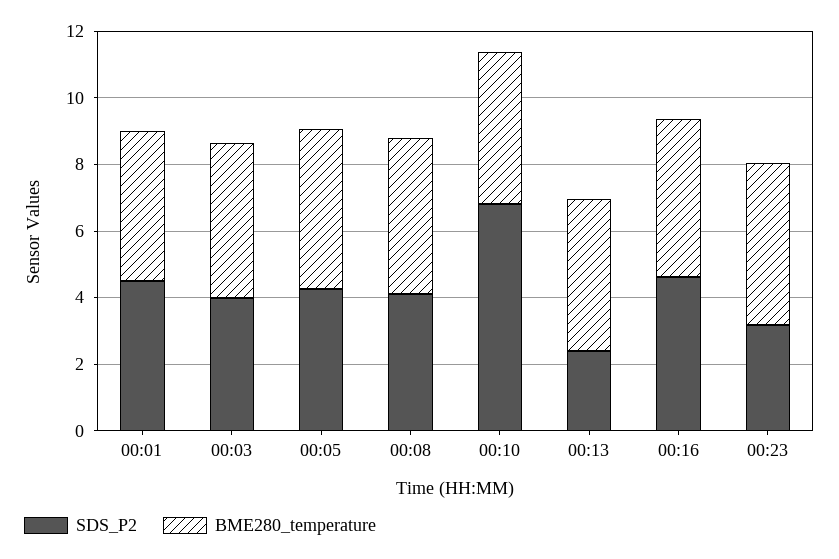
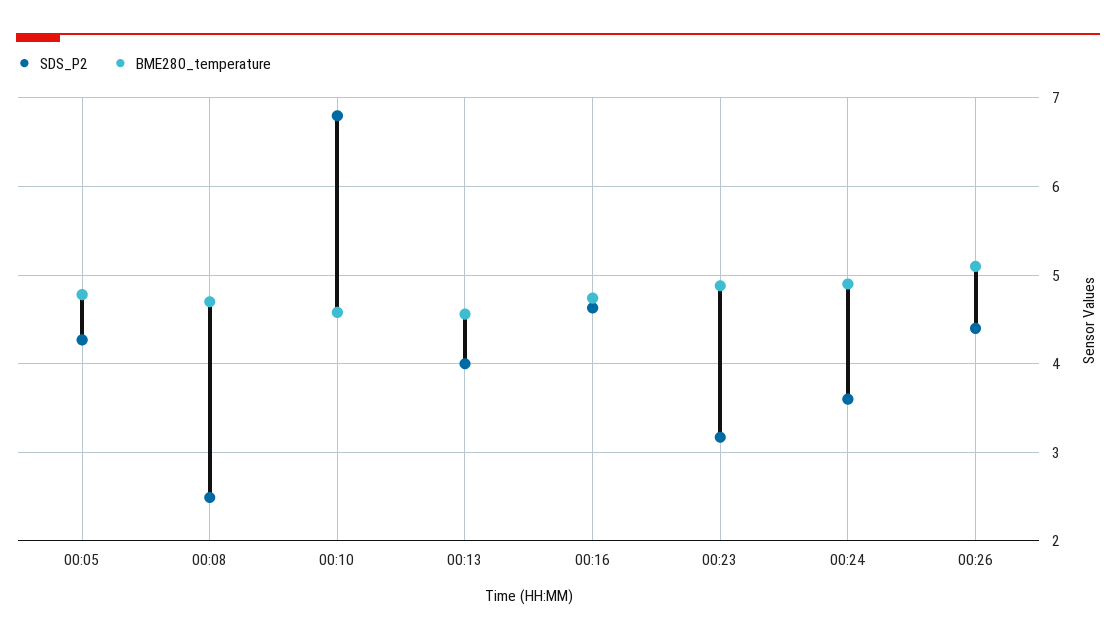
SDS_P2, 00:01: 4.5 -> none
BME280_temperature, 00:01: 4.5 -> none
SDS_P2, 00:03: 4 -> none
BME280_temperature, 00:03: 4.5 -> none
SDS_P2, 00:08: 4 -> 2.5
SDS_P2, 00:13: 2.5 -> 4
SDS_P2, 00:24: none -> 3.6
BME280_temperature, 00:24: none -> 4.9
SDS_P2, 00:26: none -> 4.4
BME280_temperature, 00:26: none -> 5.1

